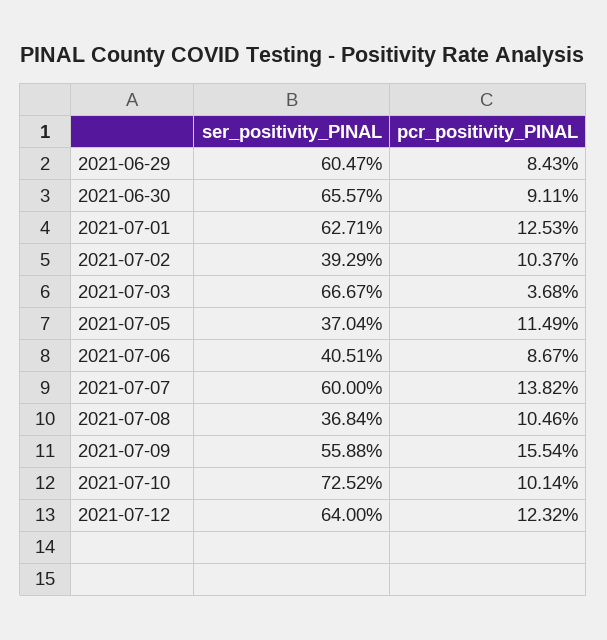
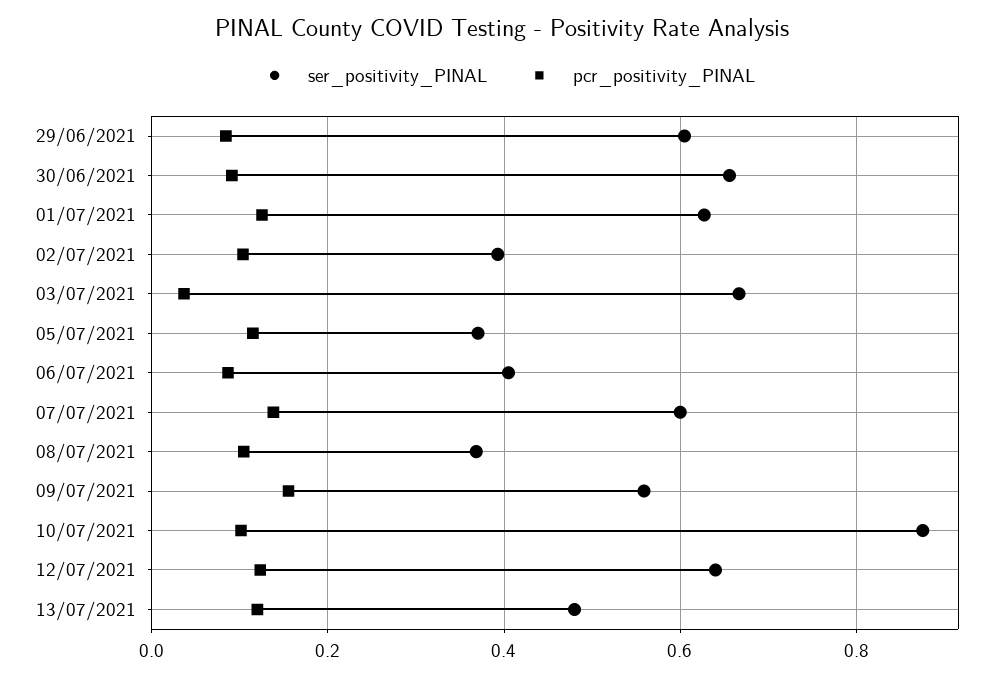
ser_positivity_PINAL, 2021-07-10: 0.7252 -> 0.88
ser_positivity_PINAL, 13/07/2021: none -> 0.48
pcr_positivity_PINAL, 13/07/2021: none -> 0.12

